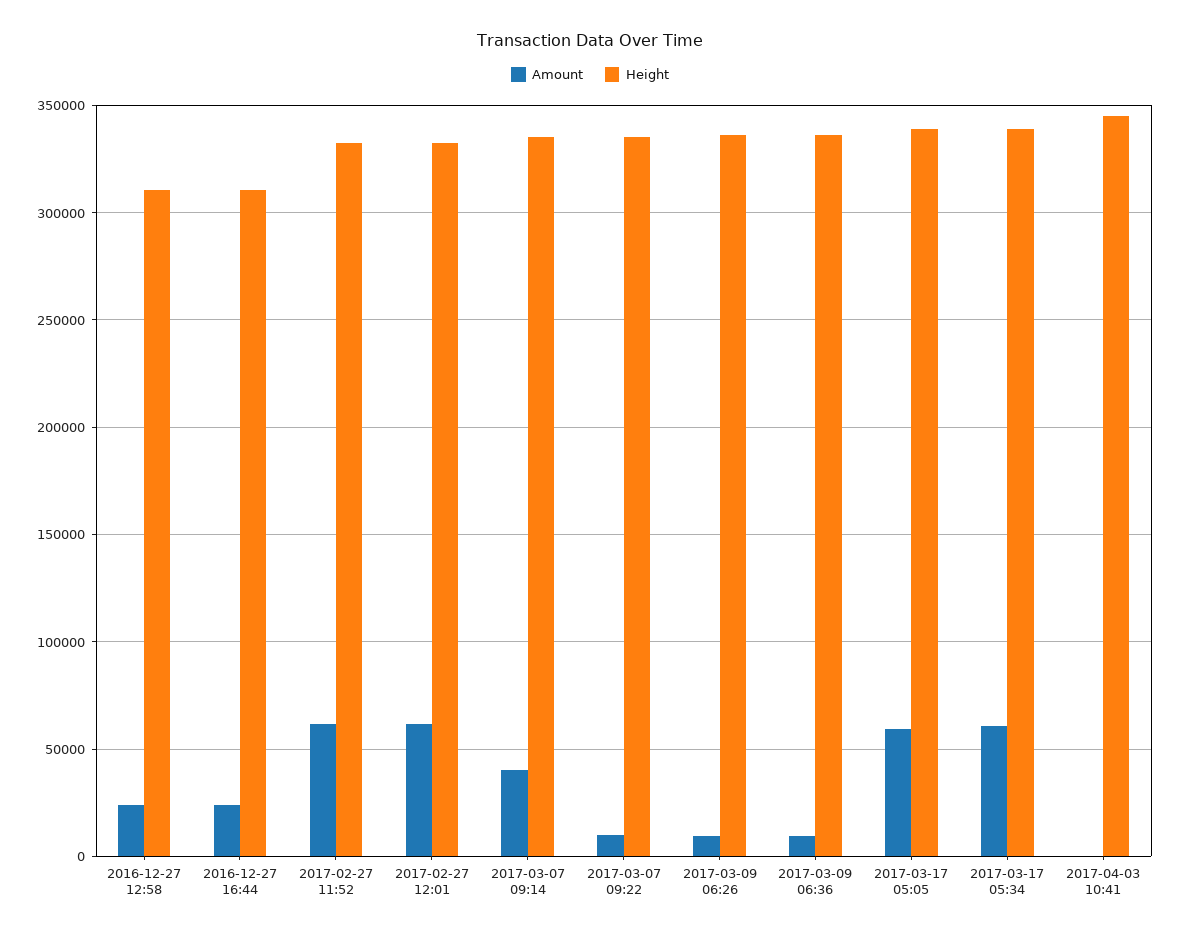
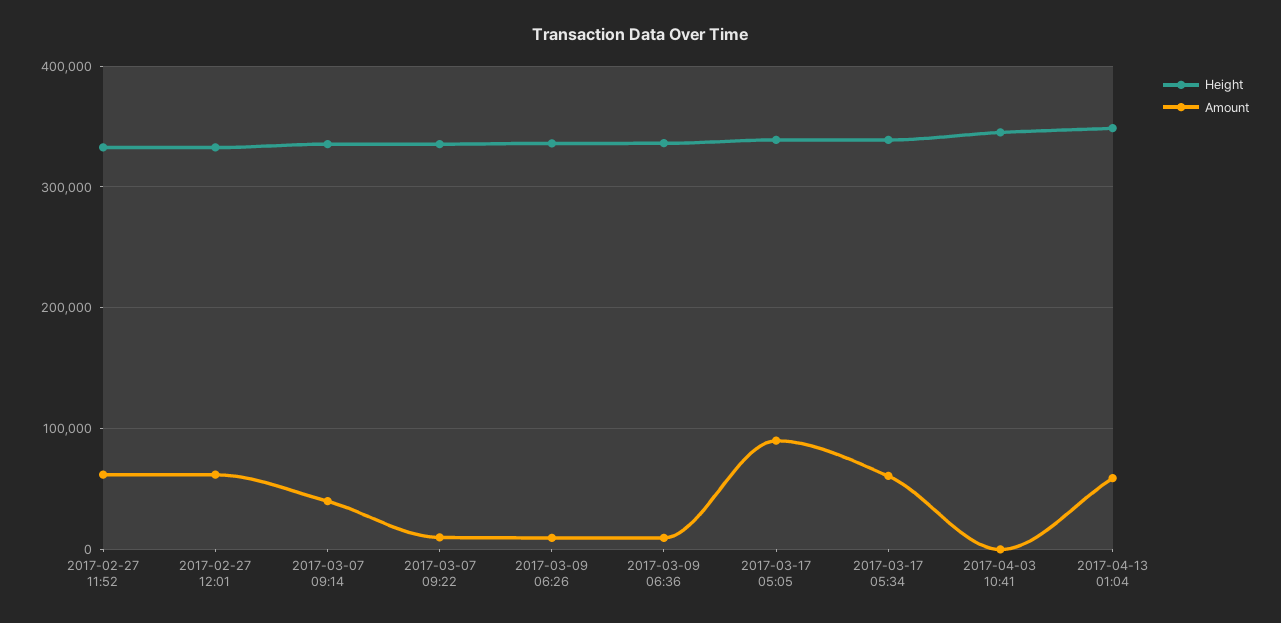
Amount, 2016-12-27 12:58: 25000 -> none
Height, 2016-12-27 12:58: 310000 -> none
Amount, 2016-12-27 16:44: 25000 -> none
Height, 2016-12-27 16:44: 310000 -> none
Amount, 2017-03-17 05:05: 60000 -> 90000
Height, 2017-04-13 01:04: none -> 350000
Amount, 2017-04-13 01:04: none -> 60000

